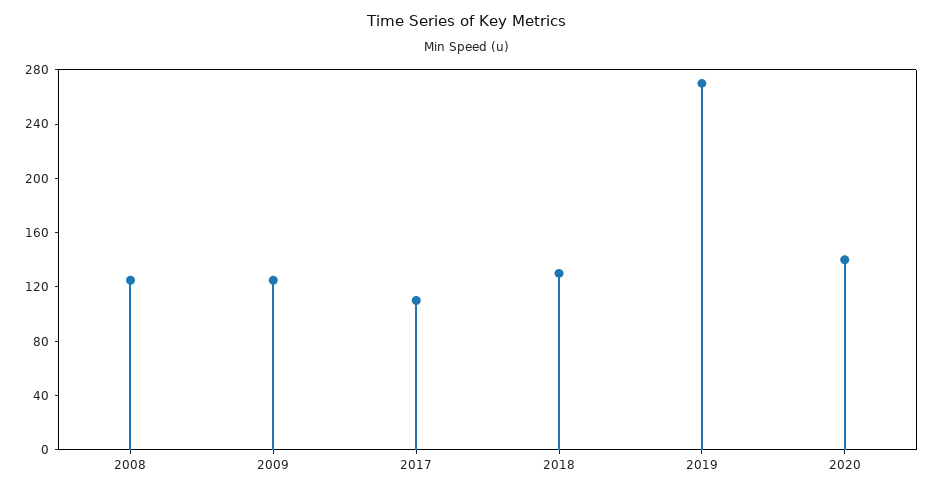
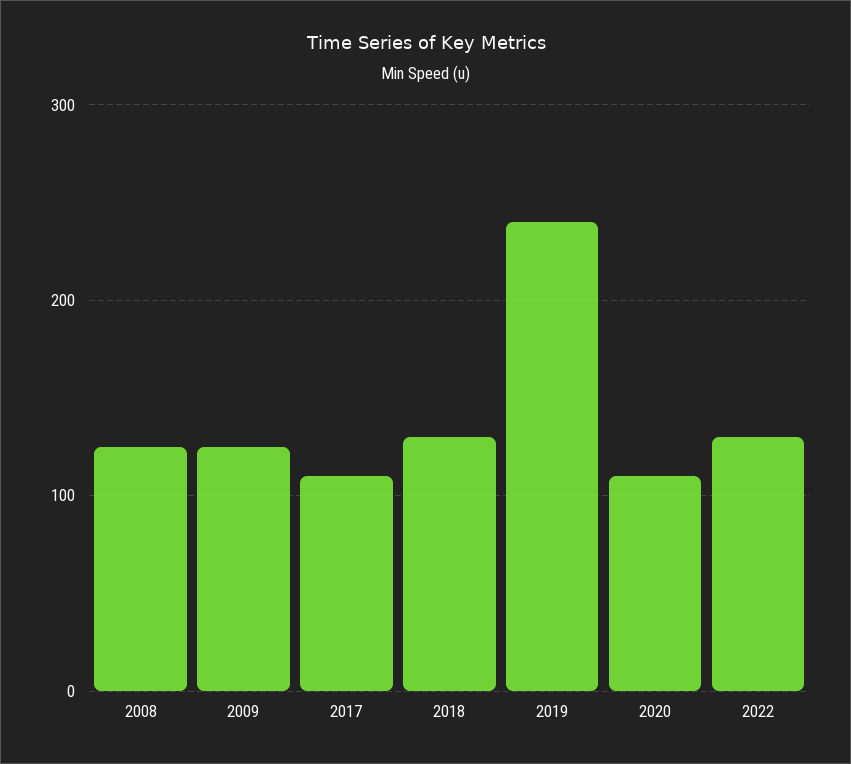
2019: 270 -> 240
2020: 140 -> 110
2022: none -> 130

